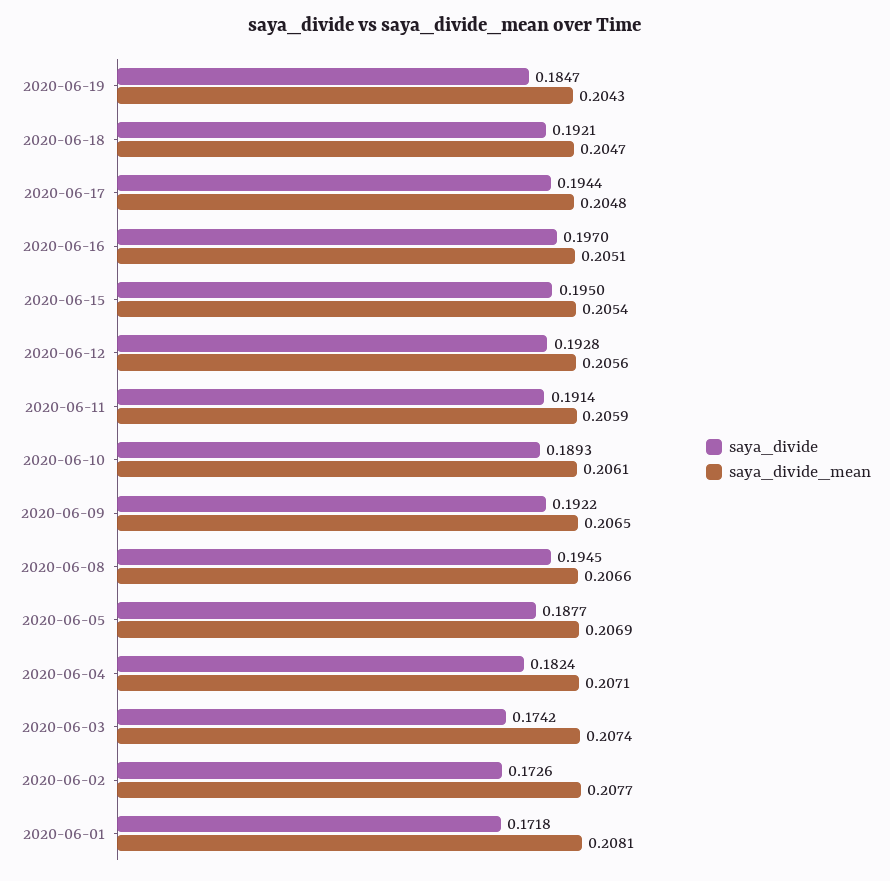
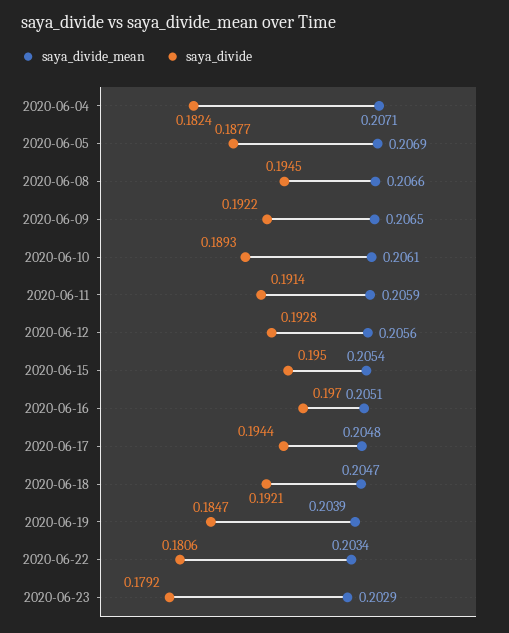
saya_divide_mean, 2020-06-19: 0.2043 -> 0.2039
saya_divide, 2020-06-03: 0.1742 -> none
saya_divide_mean, 2020-06-03: 0.2074 -> none
saya_divide, 2020-06-02: 0.1726 -> none
saya_divide_mean, 2020-06-02: 0.2077 -> none
saya_divide, 2020-06-01: 0.1718 -> none
saya_divide_mean, 2020-06-01: 0.2081 -> none
saya_divide_mean, 2020-06-22: none -> 0.2034
saya_divide, 2020-06-22: none -> 0.1806
saya_divide_mean, 2020-06-23: none -> 0.2029
saya_divide, 2020-06-23: none -> 0.1792

